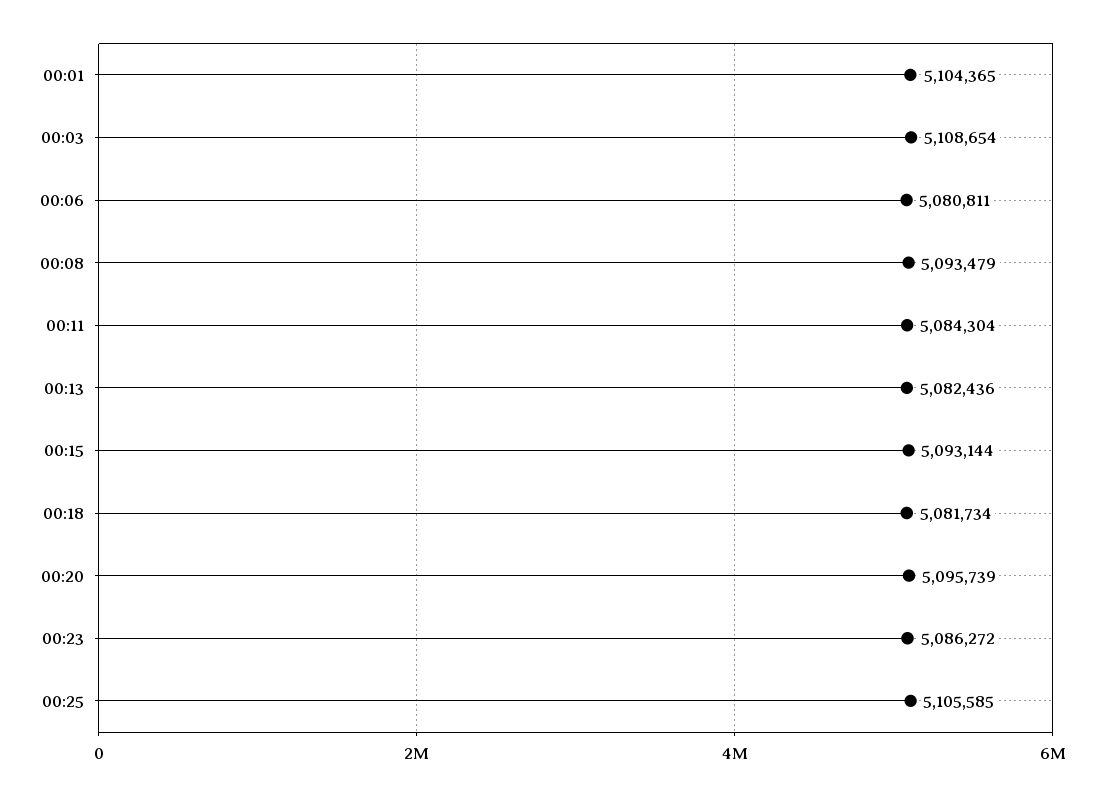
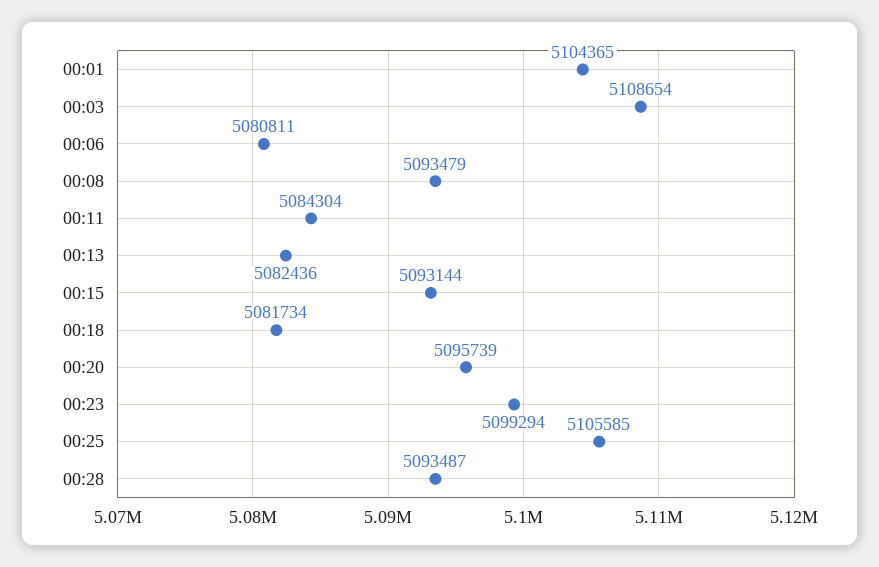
00:23: 5086272 -> 5099294
00:28: none -> 5093487

